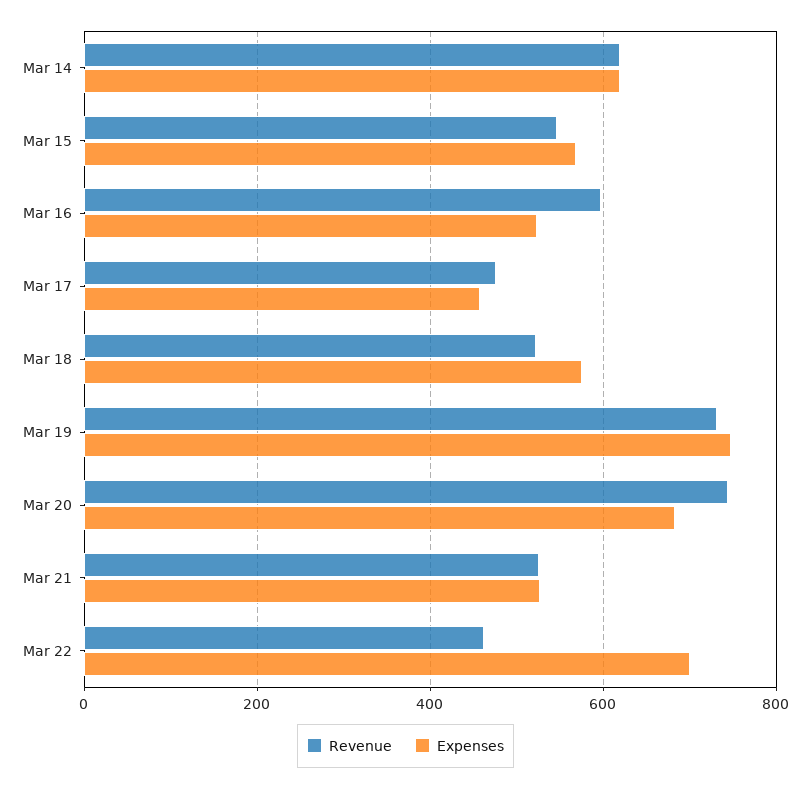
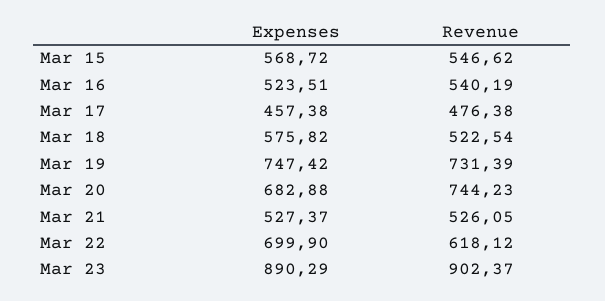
Revenue, Mar 14: 620 -> none
Expenses, Mar 14: 620 -> none
Revenue, Mar 16: 600 -> 540.19
Revenue, Mar 22: 460 -> 618.12
Expenses, Mar 23: none -> 890.29
Revenue, Mar 23: none -> 902.37

